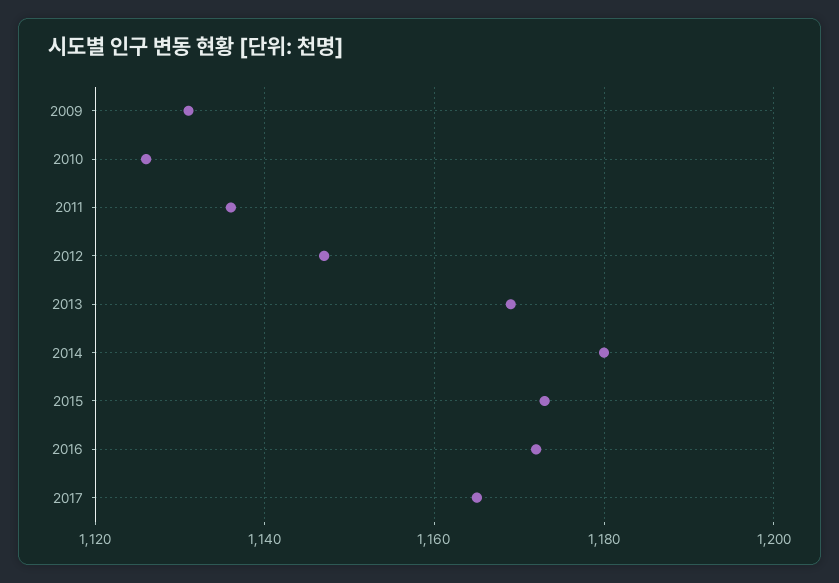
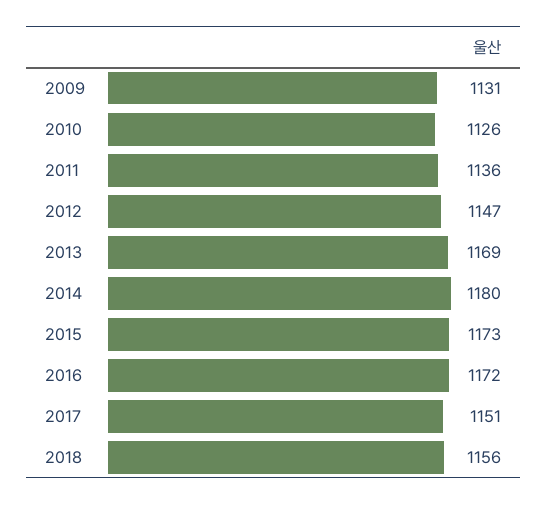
2017: 1165 -> 1151
2018: none -> 1156

